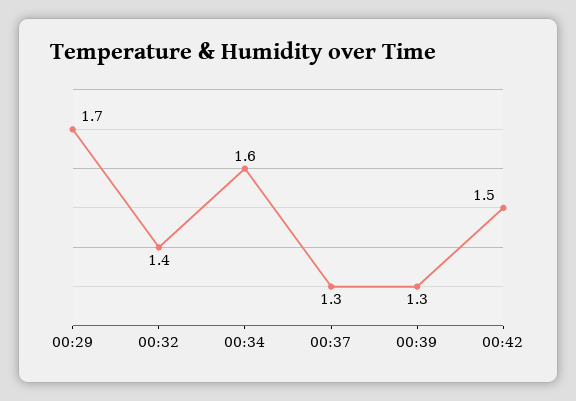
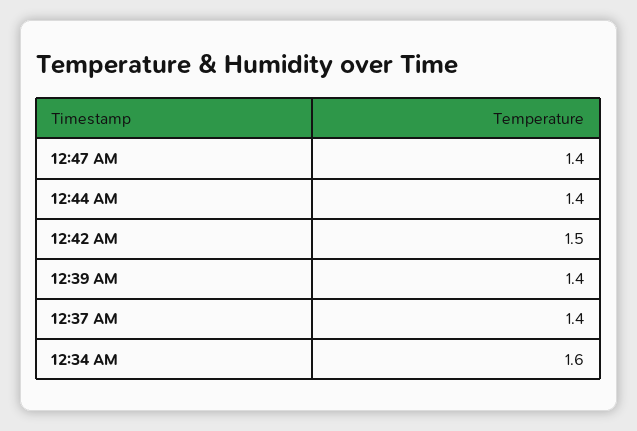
00:29: 1.7 -> none
00:32: 1.4 -> none
00:37: 1.3 -> 1.4
00:39: 1.3 -> 1.4
12:47 AM: none -> 1.4
12:44 AM: none -> 1.4

